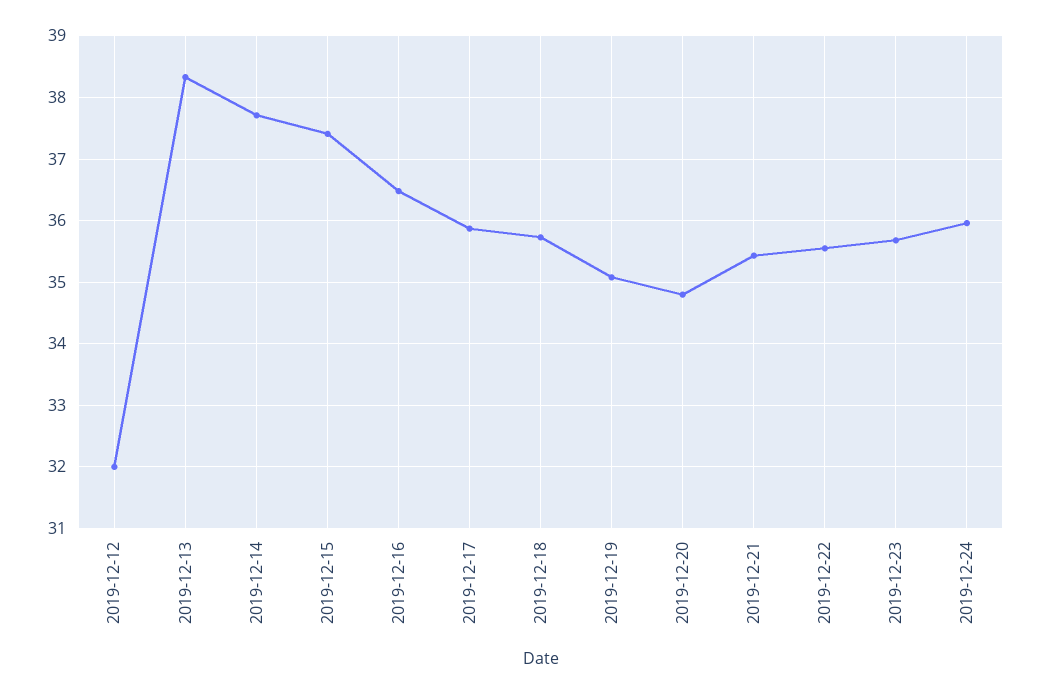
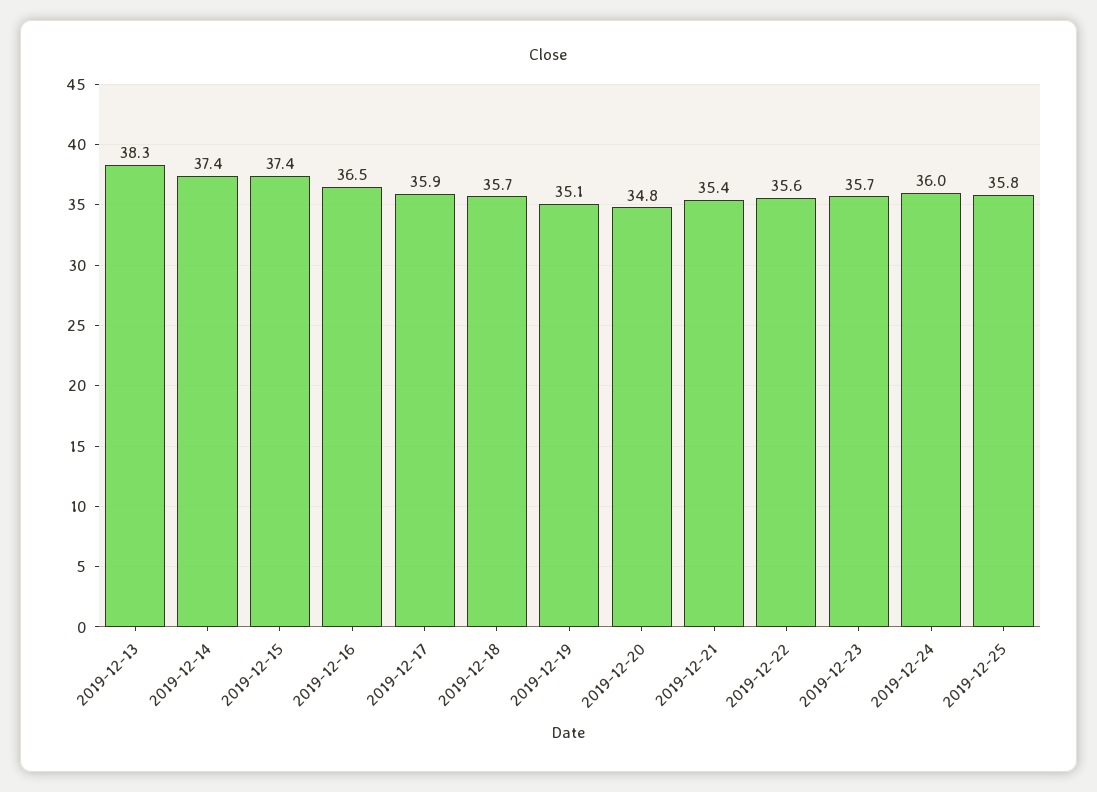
2019-12-12: 32 -> none
2019-12-14: 37.7 -> 37.4
2019-12-25: none -> 35.8

